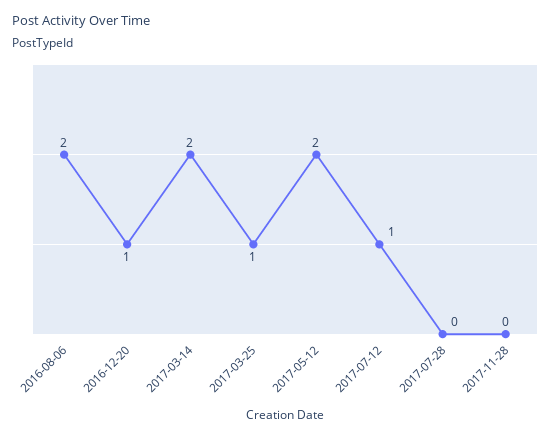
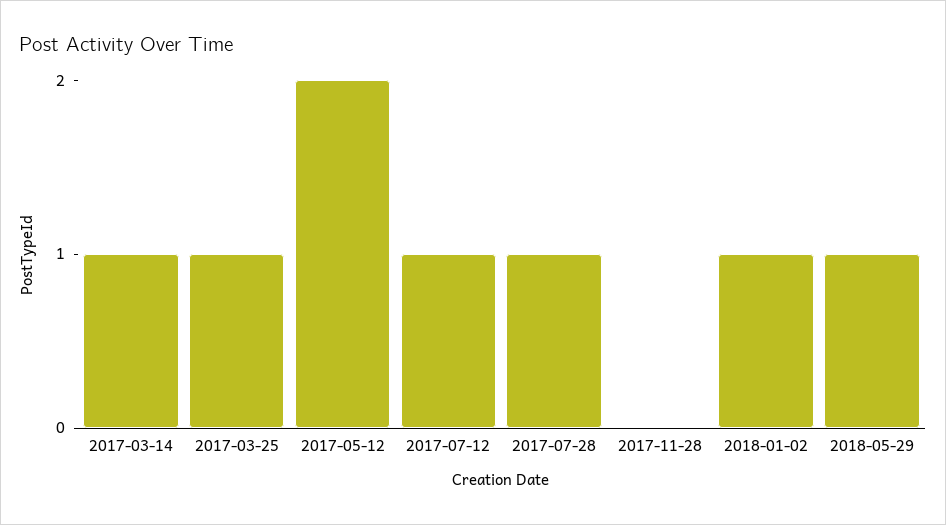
2016-08-06: 2 -> none
2016-12-20: 1 -> none
2017-03-14: 2 -> 1
2017-07-28: 0 -> 1
2018-01-02: none -> 1
2018-05-29: none -> 1

